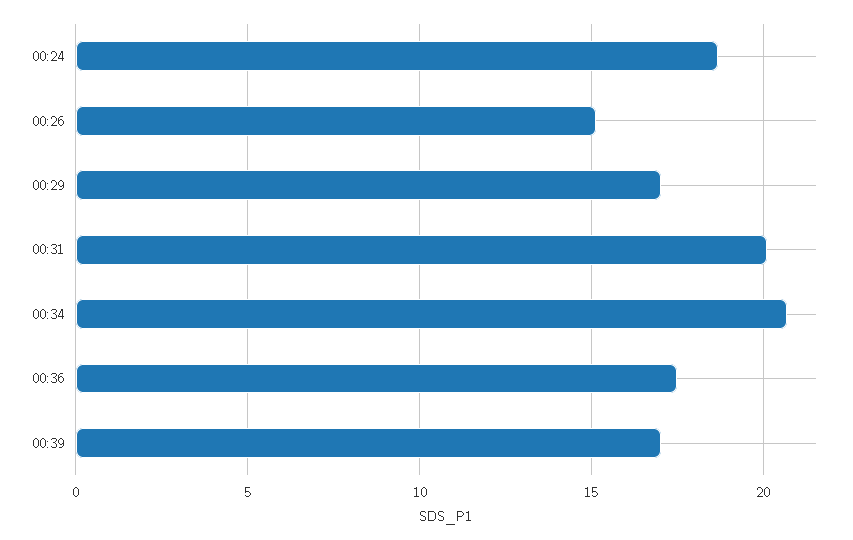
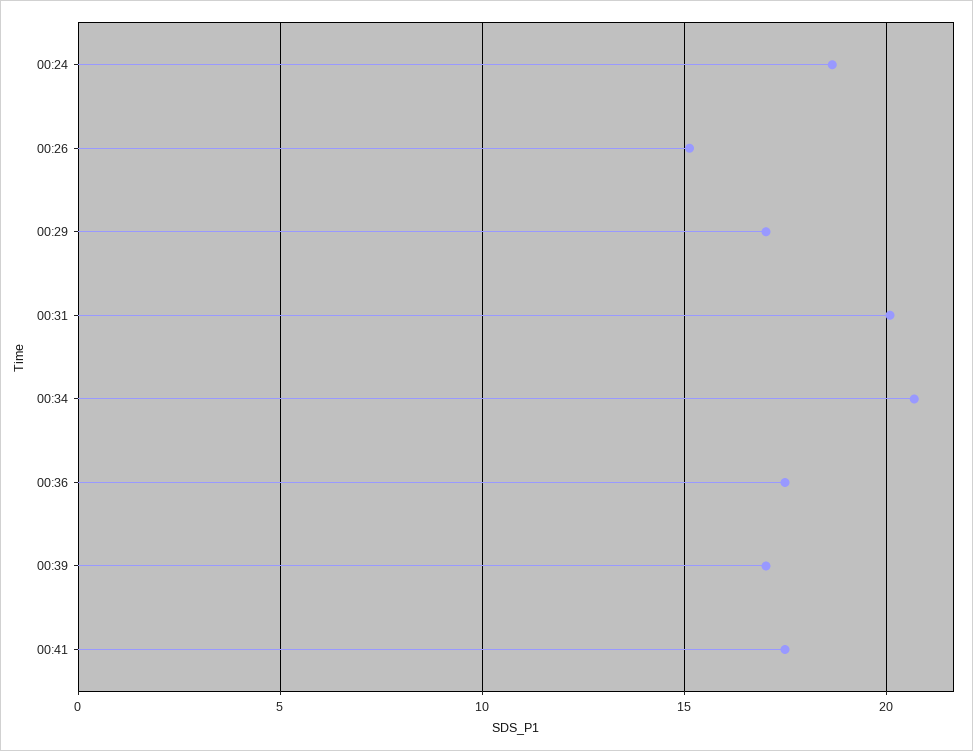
00:41: none -> 17.5

